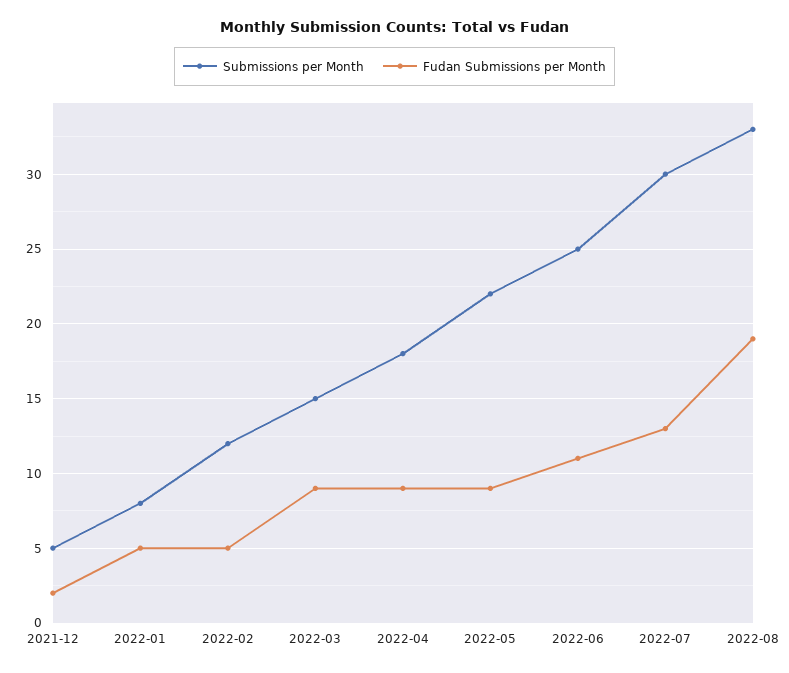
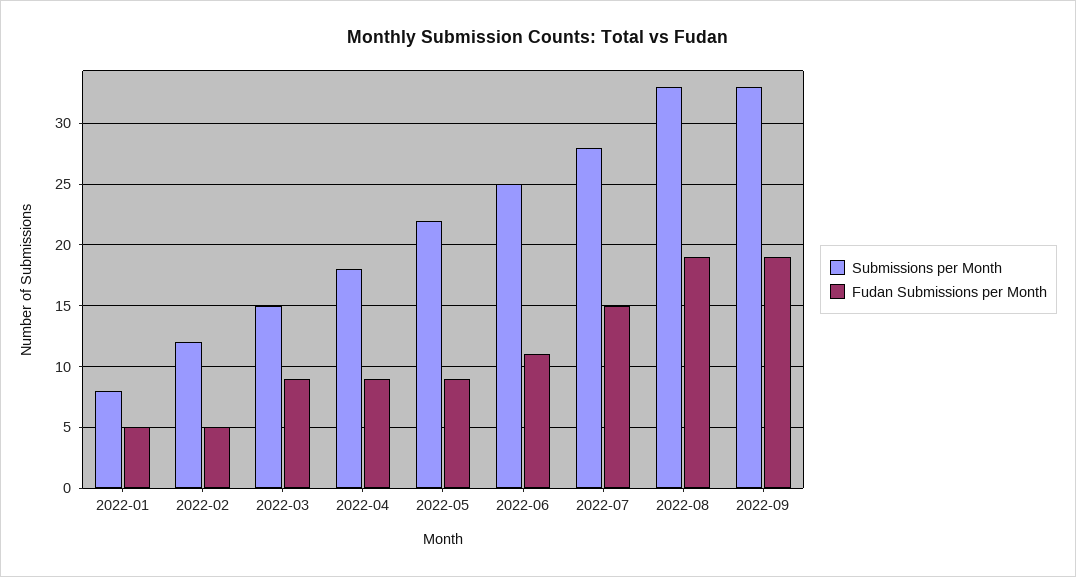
Submissions per Month, 2021-12: 5 -> none
Fudan Submissions per Month, 2021-12: 2 -> none
Submissions per Month, 2022-07: 30 -> 28
Fudan Submissions per Month, 2022-07: 13 -> 15
Submissions per Month, 2022-09: none -> 33
Fudan Submissions per Month, 2022-09: none -> 19

